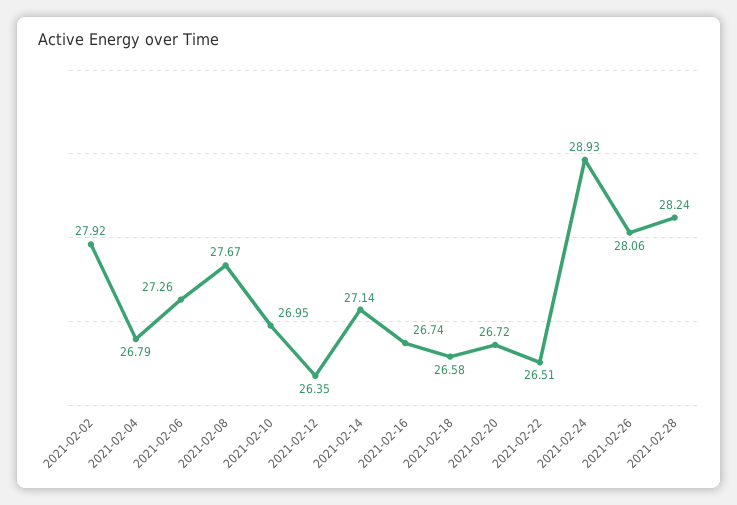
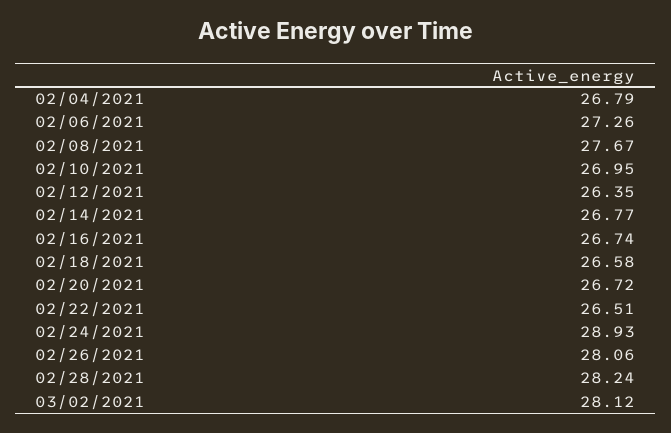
2021-02-02: 27.92 -> none
2021-02-14: 27.14 -> 26.77
03/02/2021: none -> 28.12

